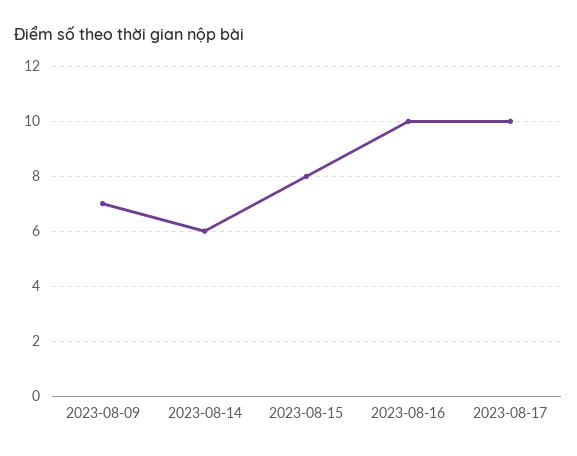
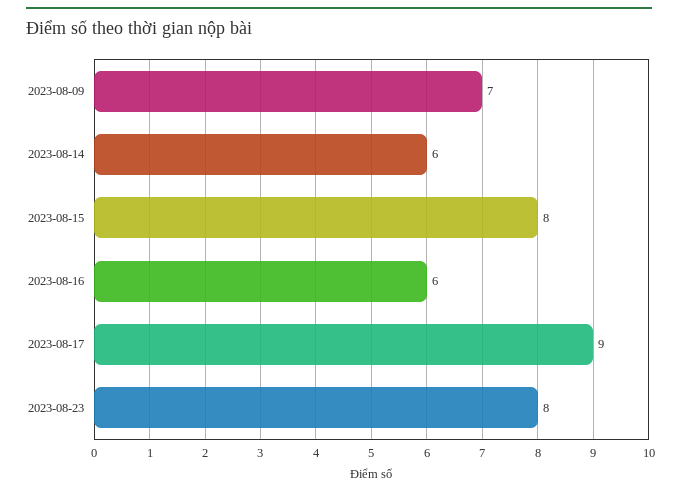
2023-08-16: 10 -> 6
2023-08-17: 10 -> 9
2023-08-23: none -> 8

